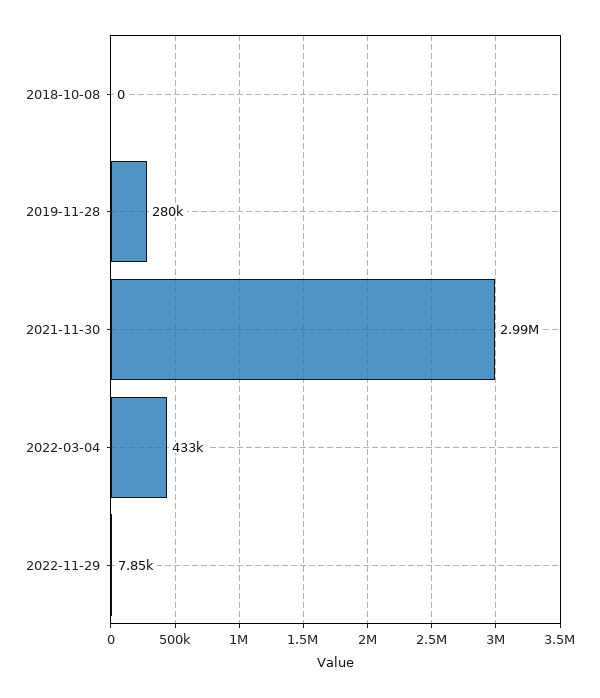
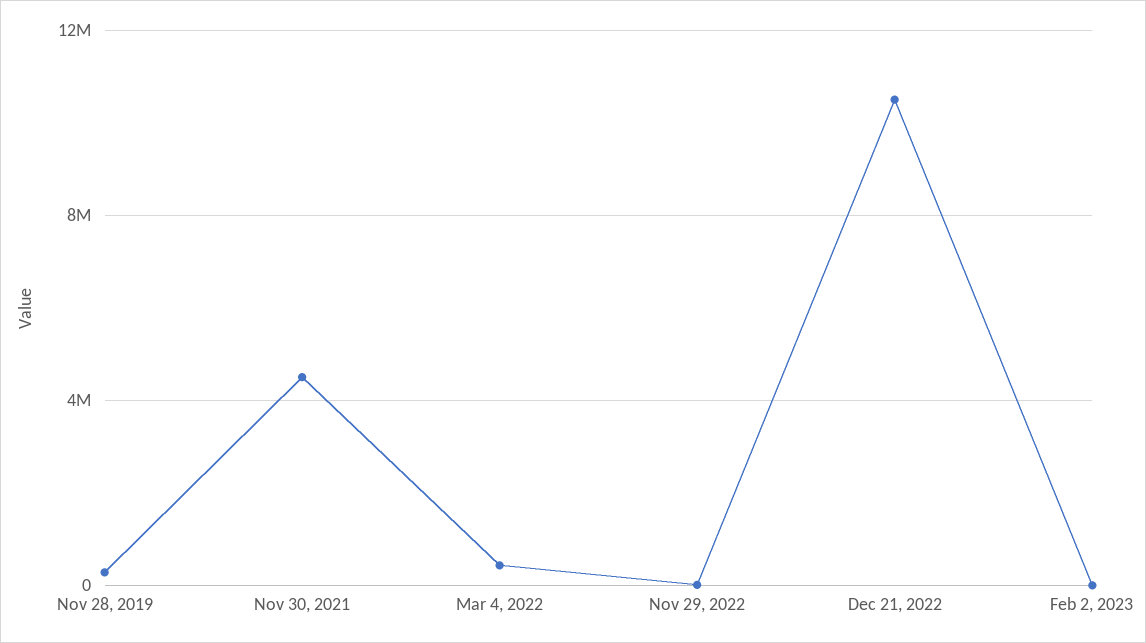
2018-10-08: 0 -> none
2021-11-30: 2990000 -> 4500000
Dec 21, 2022: none -> 10500000
Feb 2, 2023: none -> 0

